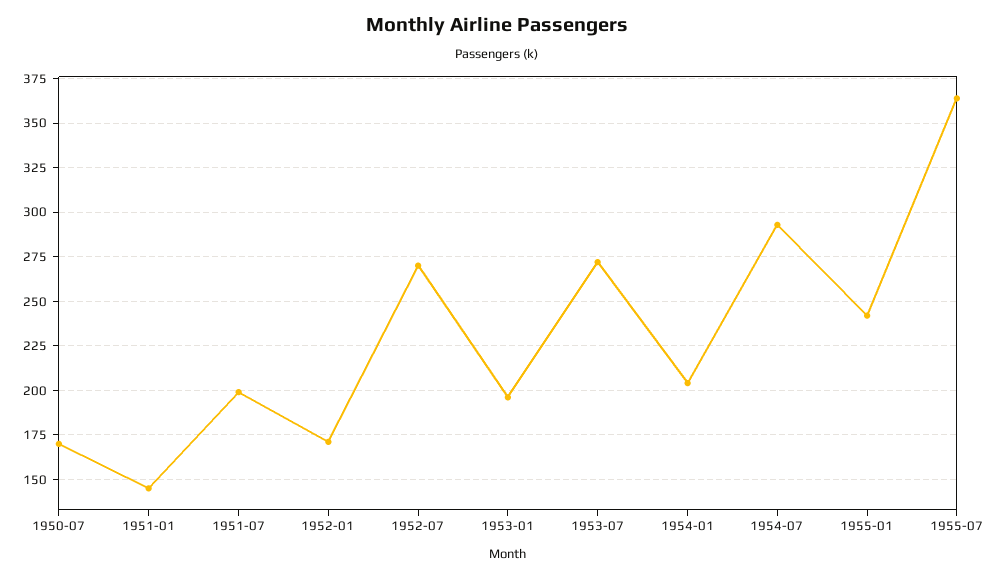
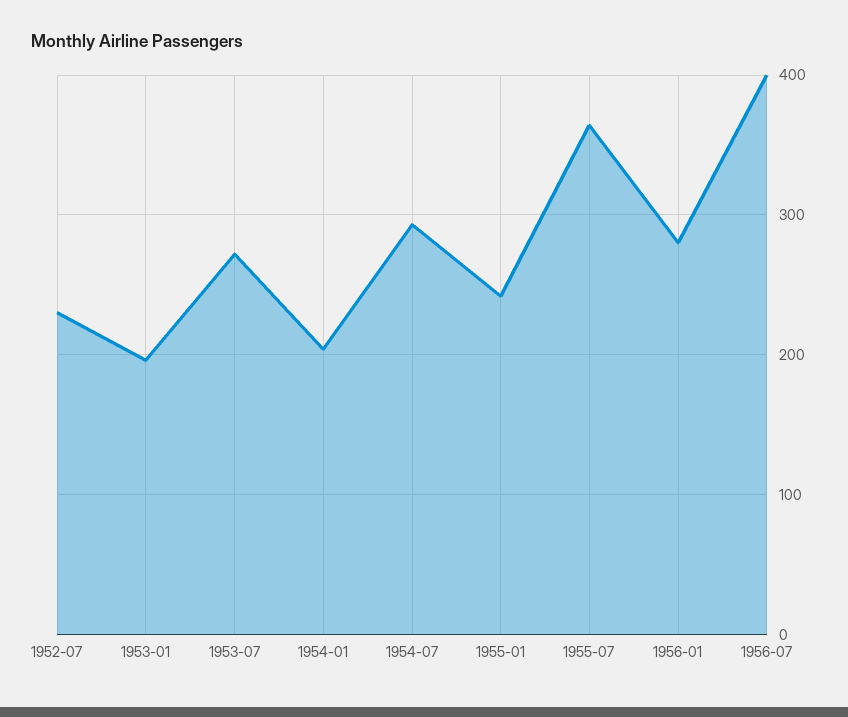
1950-07: 170 -> none
1951-01: 145 -> none
1951-07: 200 -> none
1952-01: 170 -> none
1952-07: 270 -> 230
1956-01: none -> 280
1956-07: none -> 400

